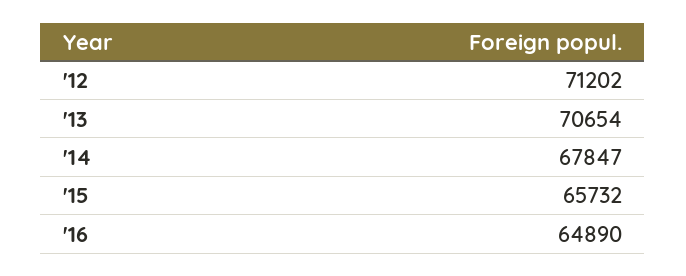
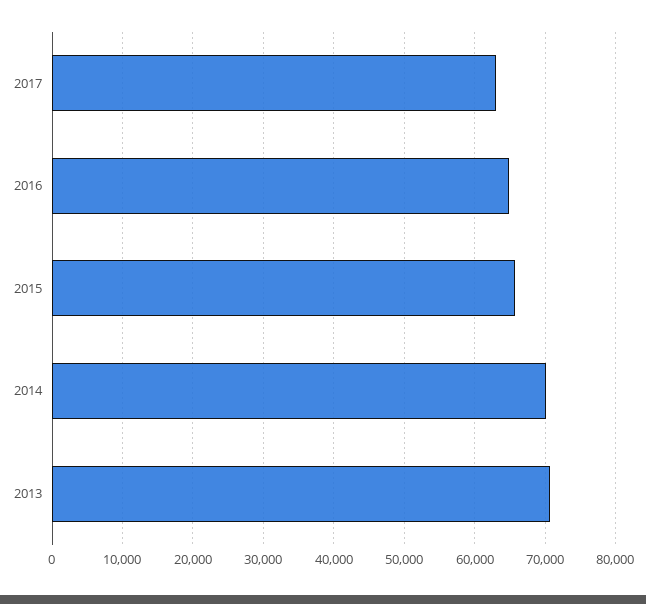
'12: 71202 -> none
'14: 67847 -> 70000
2017: none -> 63000

